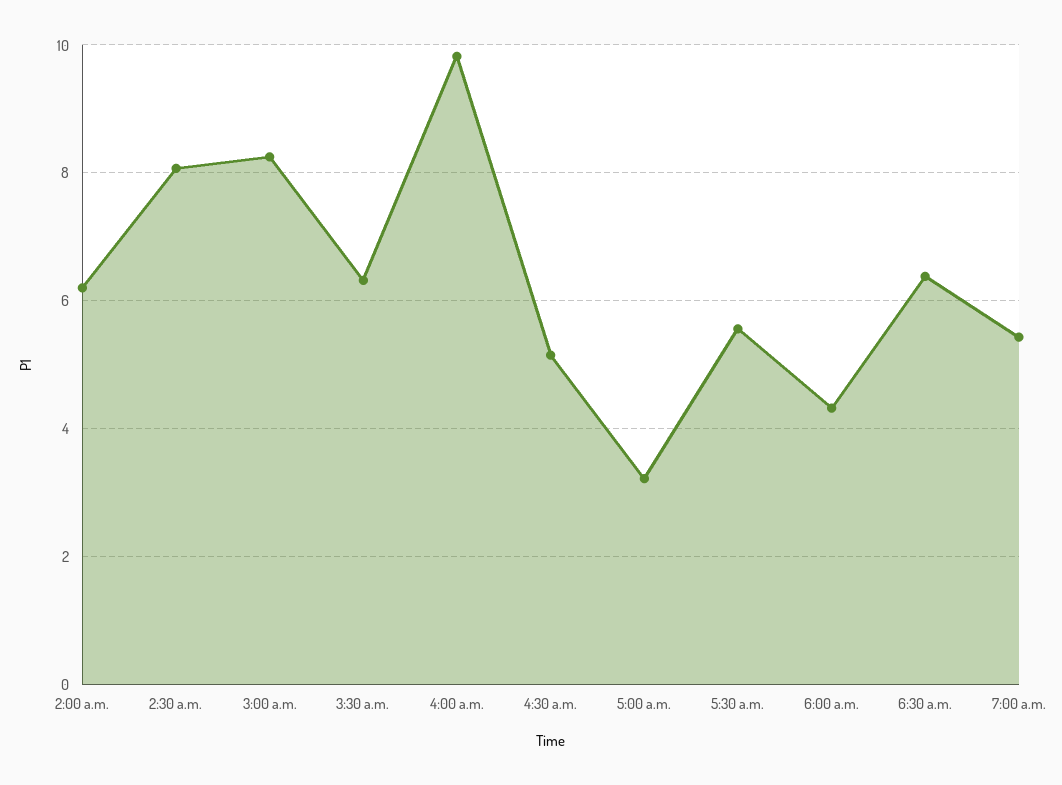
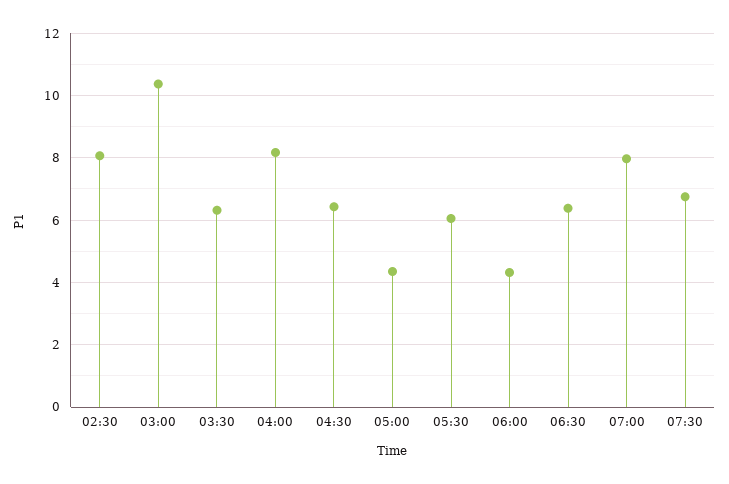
2:00 a.m.: 6.2 -> none
3:00 a.m.: 8.2 -> 10.4
4:00 a.m.: 9.8 -> 8.2
4:30 a.m.: 5.2 -> 6.4
5:00 a.m.: 3.2 -> 4.4
5:30 a.m.: 5.6 -> 6
7:00 a.m.: 5.4 -> 8
07:30: none -> 6.8

